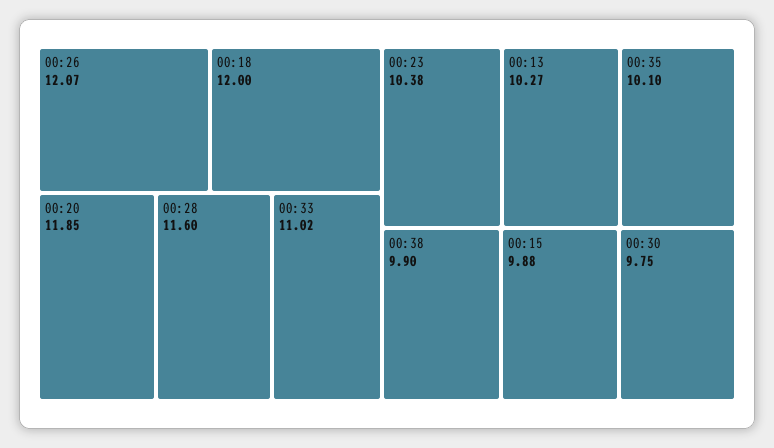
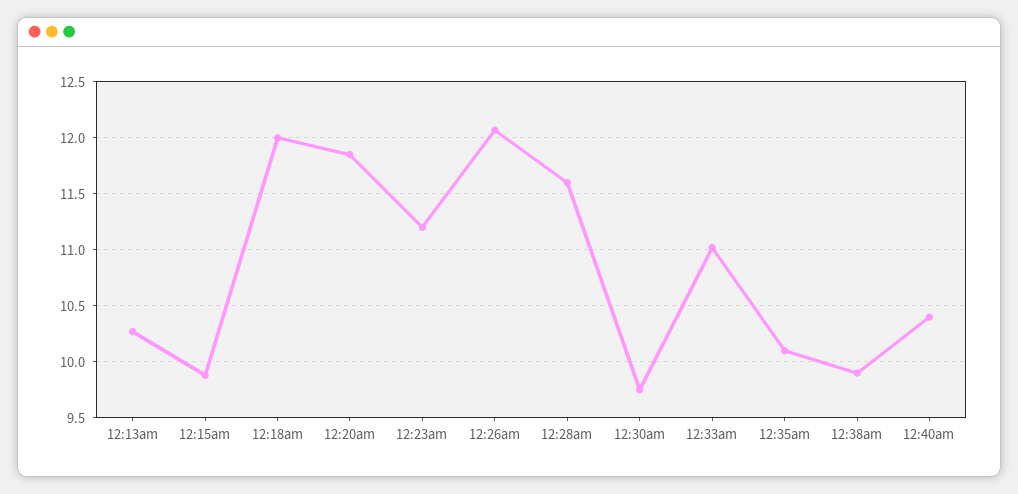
00:23: 10.38 -> 11.2
12:40am: none -> 10.4

